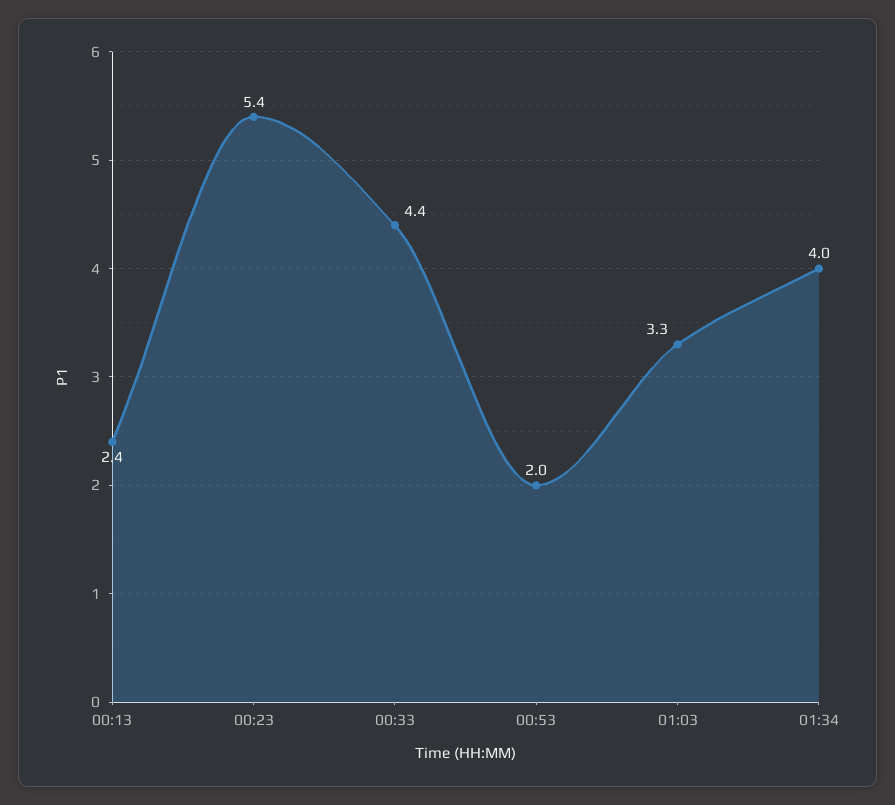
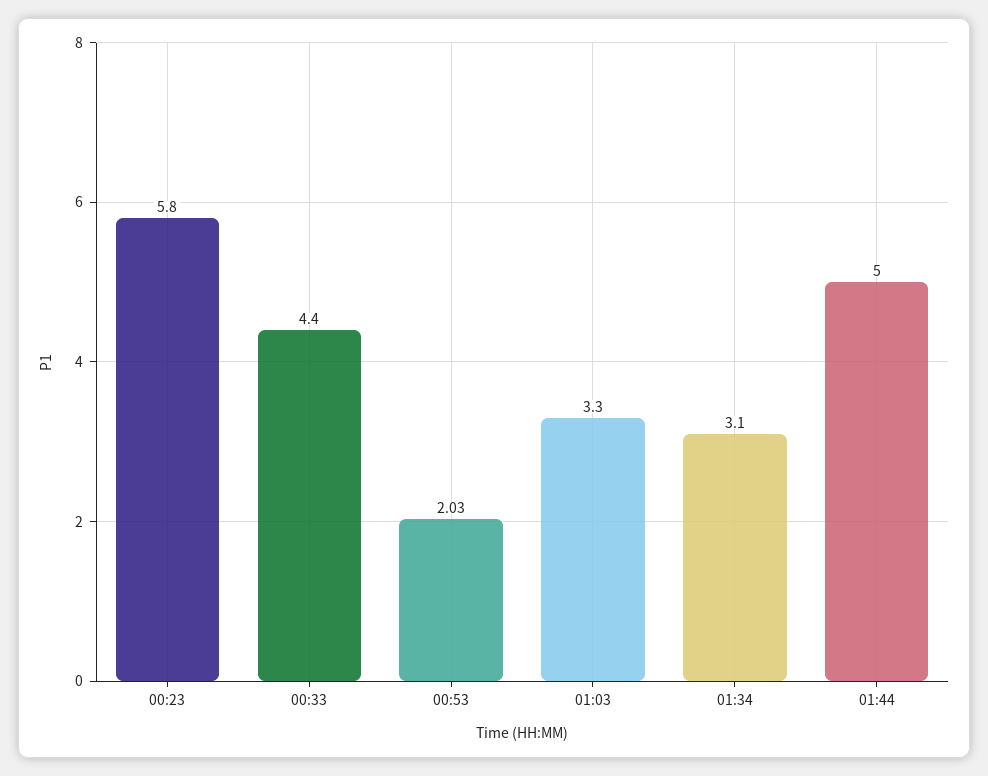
00:13: 2.4 -> none
00:23: 5.4 -> 5.8
01:34: 4 -> 3.1
01:44: none -> 5

